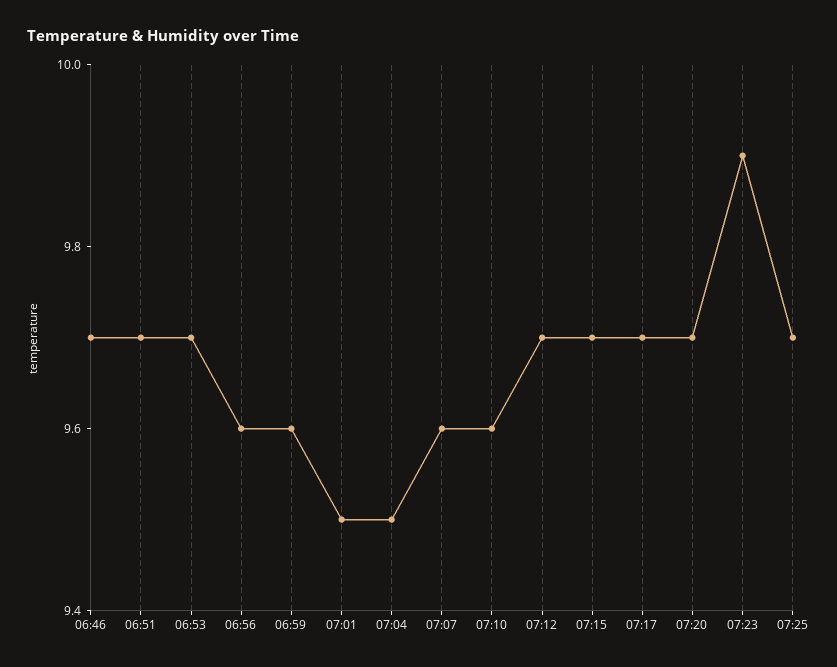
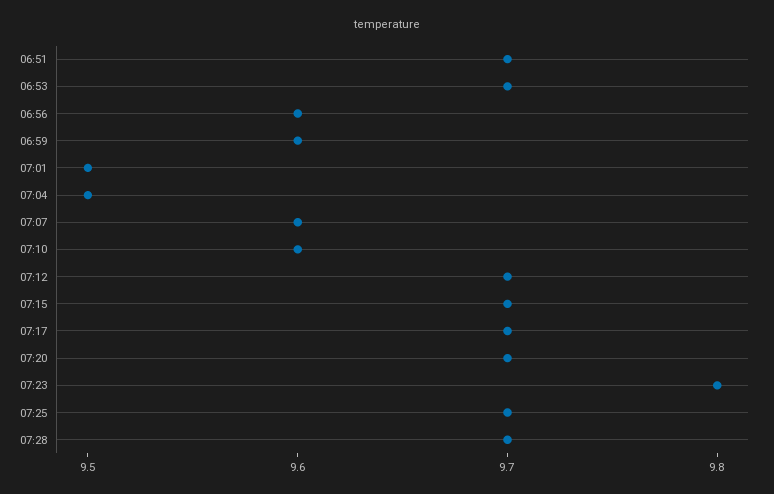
06:46: 9.7 -> none
07:23: 9.9 -> 9.8
07:28: none -> 9.7

